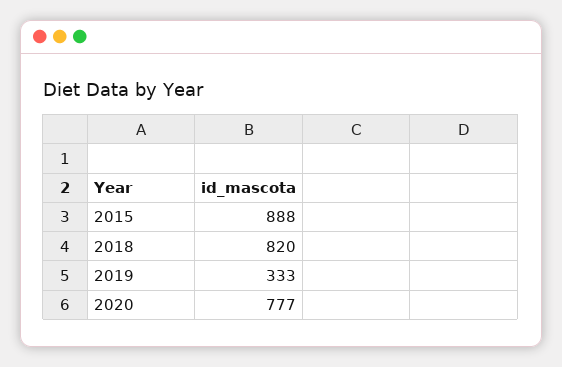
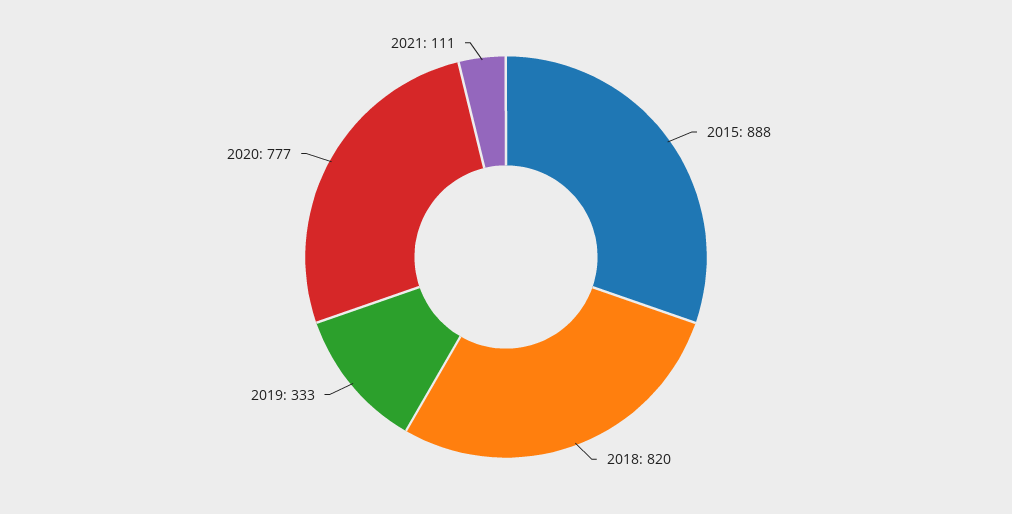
2021: none -> 111

